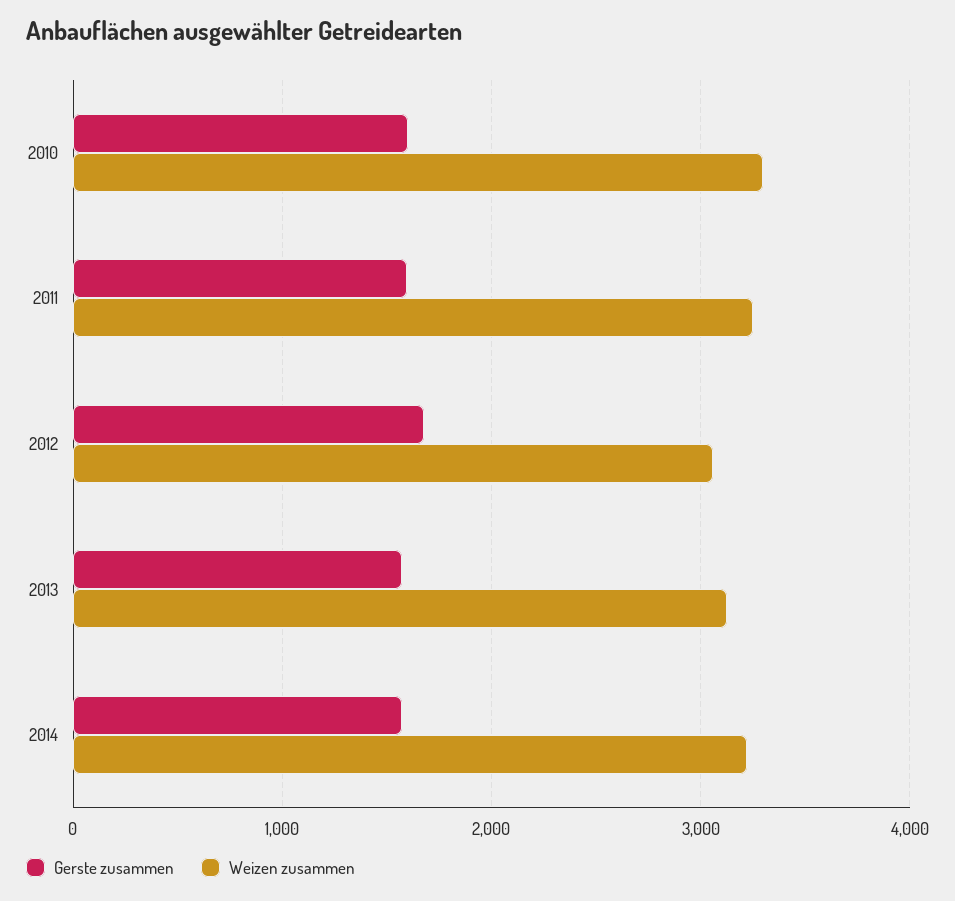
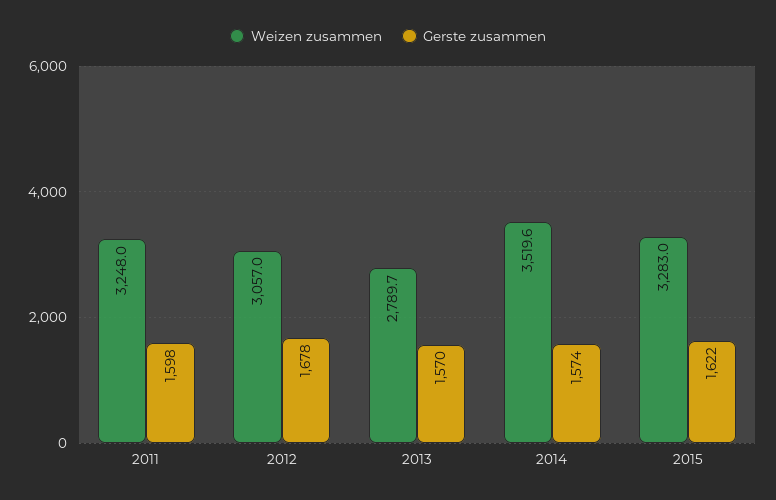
Gerste zusammen, 2010: 1600 -> none
Weizen zusammen, 2010: 3300 -> none
Weizen zusammen, 2013: 3100 -> 2789.7
Weizen zusammen, 2014: 3200 -> 3519.6
Weizen zusammen, 2015: none -> 3283
Gerste zusammen, 2015: none -> 1622

